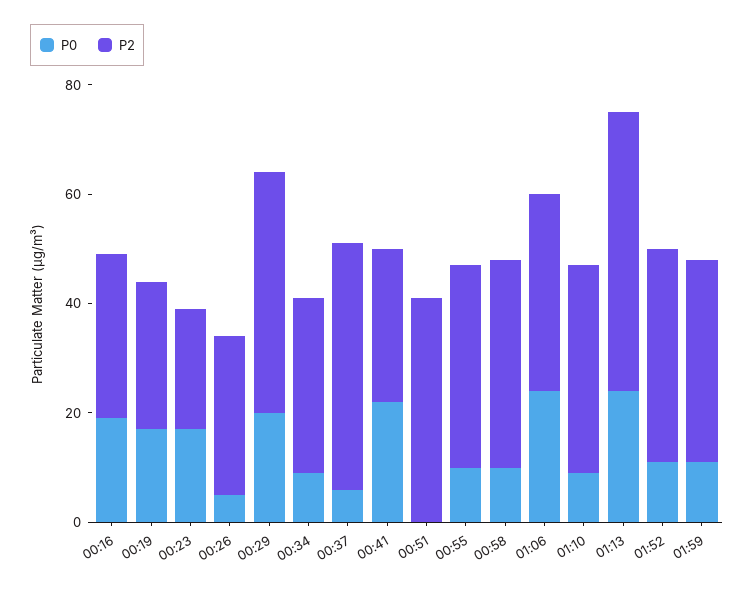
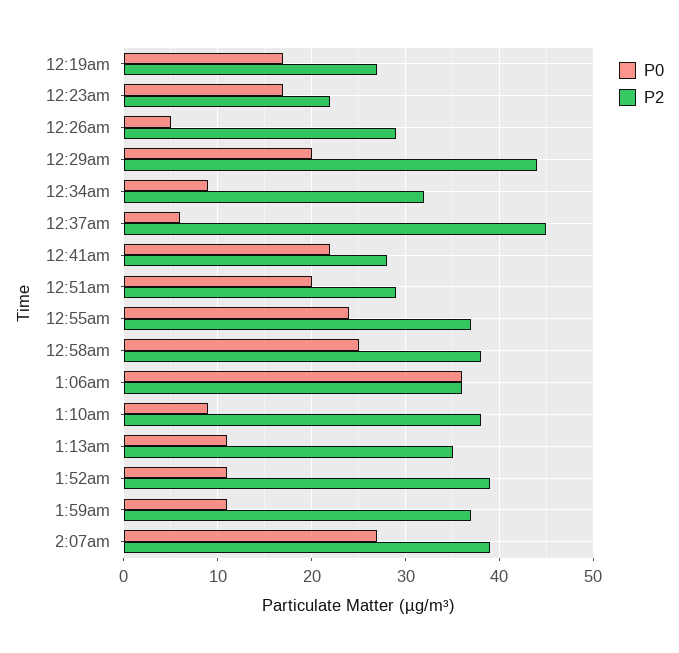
P0, 00:16: 20 -> none
P2, 00:16: 30 -> none
P0, 00:51: 0 -> 20
P2, 00:51: 40 -> 29
P0, 00:55: 10 -> 24
P0, 00:58: 10 -> 25
P0, 01:06: 25 -> 36
P0, 01:13: 25 -> 11
P2, 01:13: 50 -> 35
P0, 2:07am: none -> 27
P2, 2:07am: none -> 39

